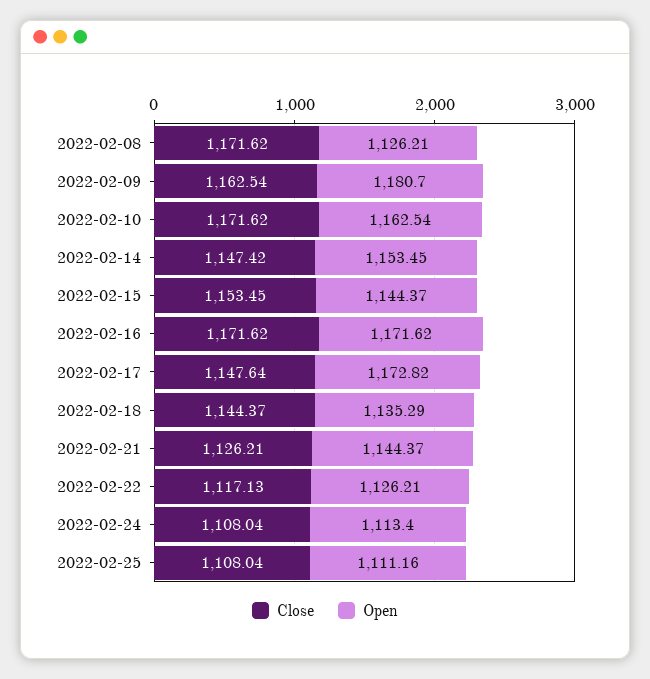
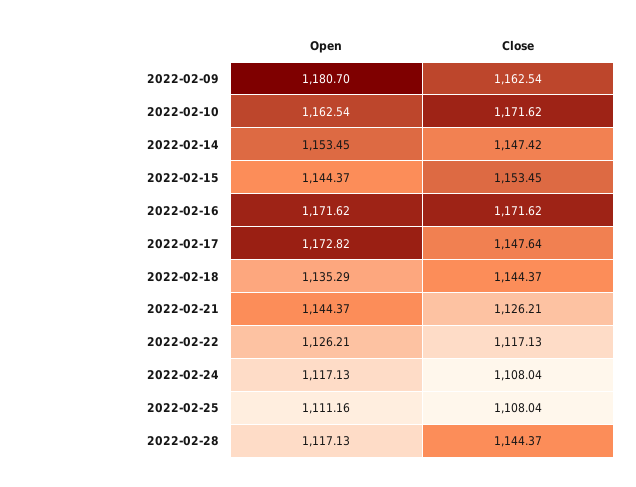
Close, 2022-02-08: 1171.62 -> none
Open, 2022-02-08: 1126.21 -> none
Open, 2022-02-24: 1113.4 -> 1117.13
Open, 2022-02-28: none -> 1117.13
Close, 2022-02-28: none -> 1144.37

